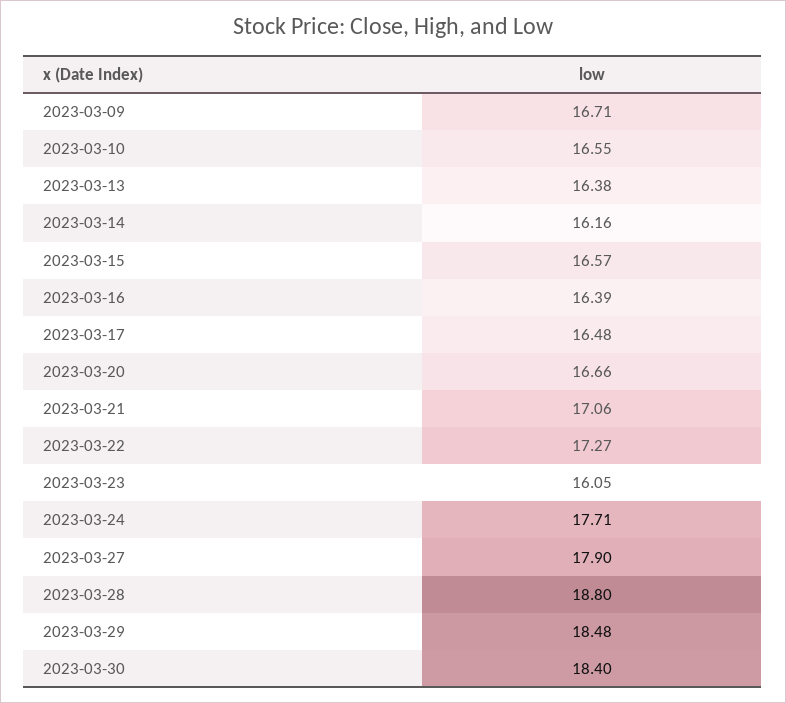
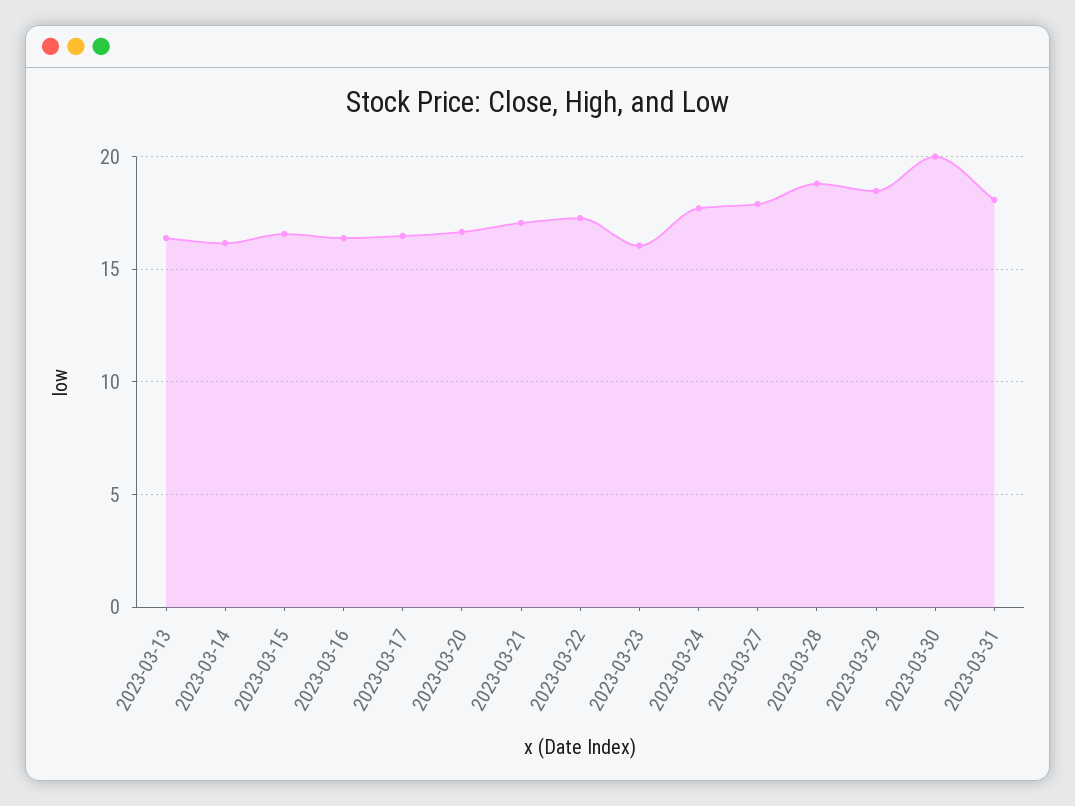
2023-03-09: 16.71 -> none
2023-03-10: 16.55 -> none
2023-03-30: 18.4 -> 20
2023-03-31: none -> 18

